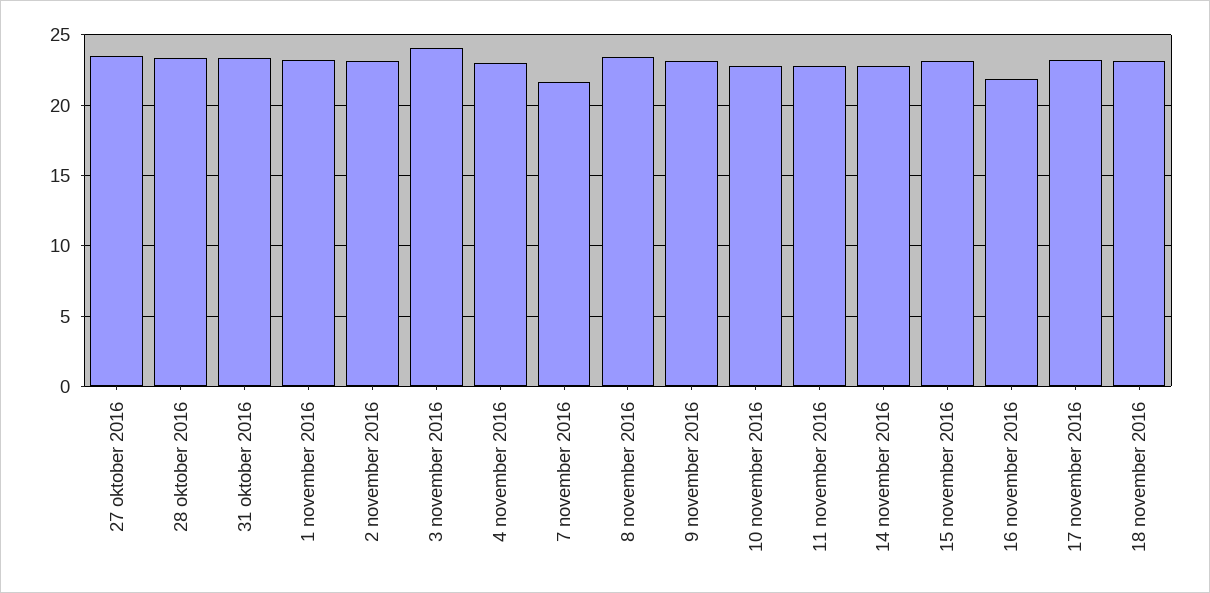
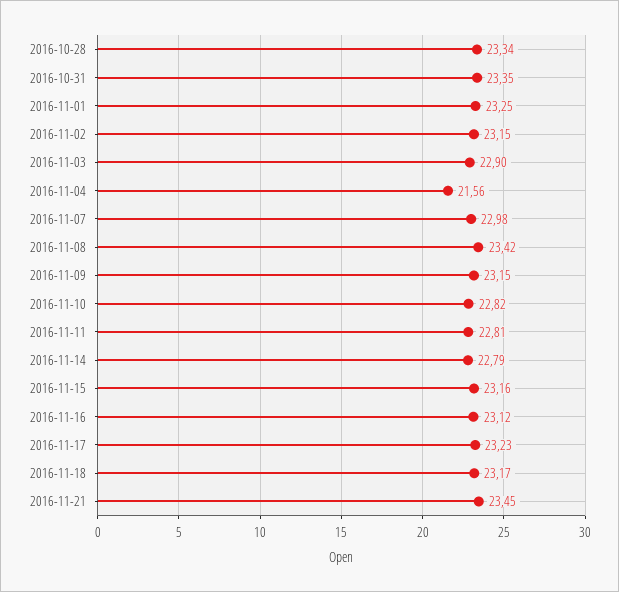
27 oktober 2016: 23.5 -> none
3 november 2016: 24 -> 22.9
4 november 2016: 23 -> 21.56
7 november 2016: 21.5 -> 22.98
16 november 2016: 22 -> 23.12
2016-11-21: none -> 23.45

